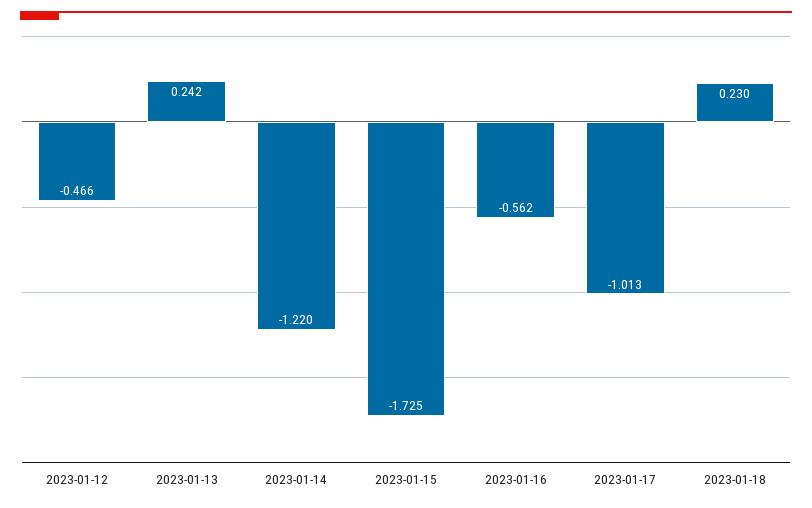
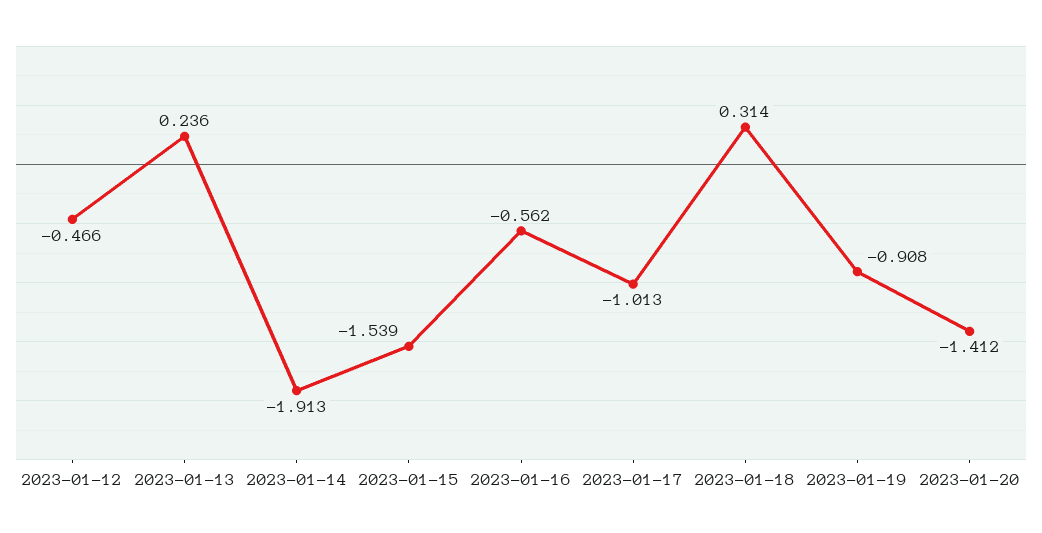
2023-01-13: 0.242 -> 0.236
2023-01-14: -1.22 -> -1.913
2023-01-15: -1.725 -> -1.539
2023-01-18: 0.23 -> 0.314
2023-01-19: none -> -0.908
2023-01-20: none -> -1.412

